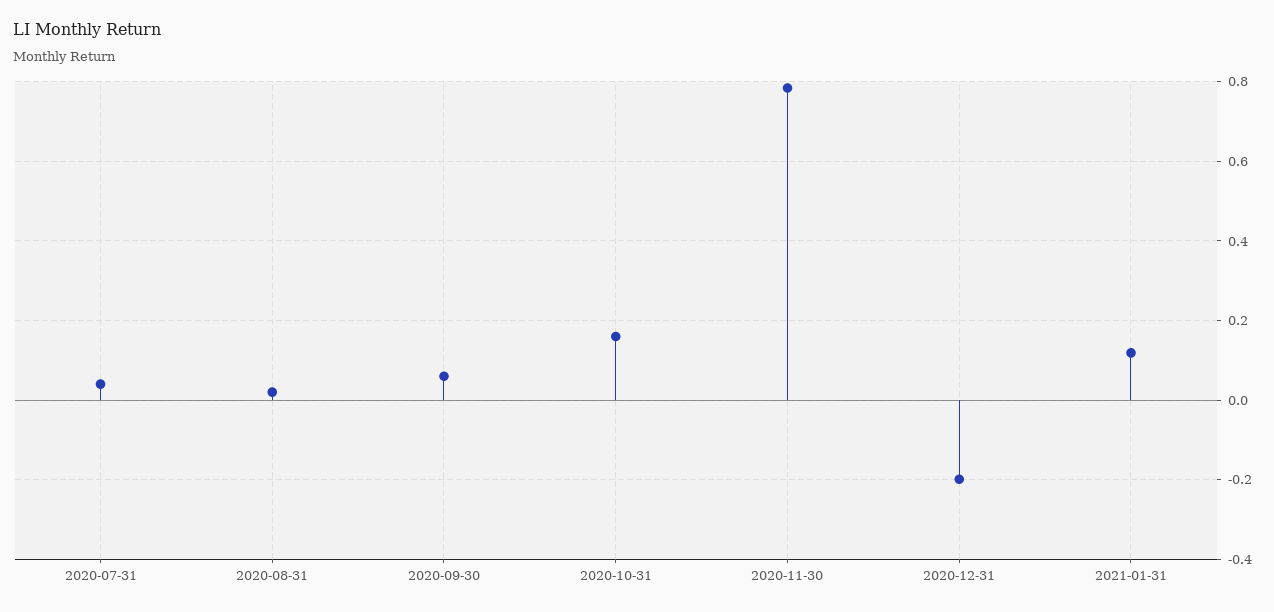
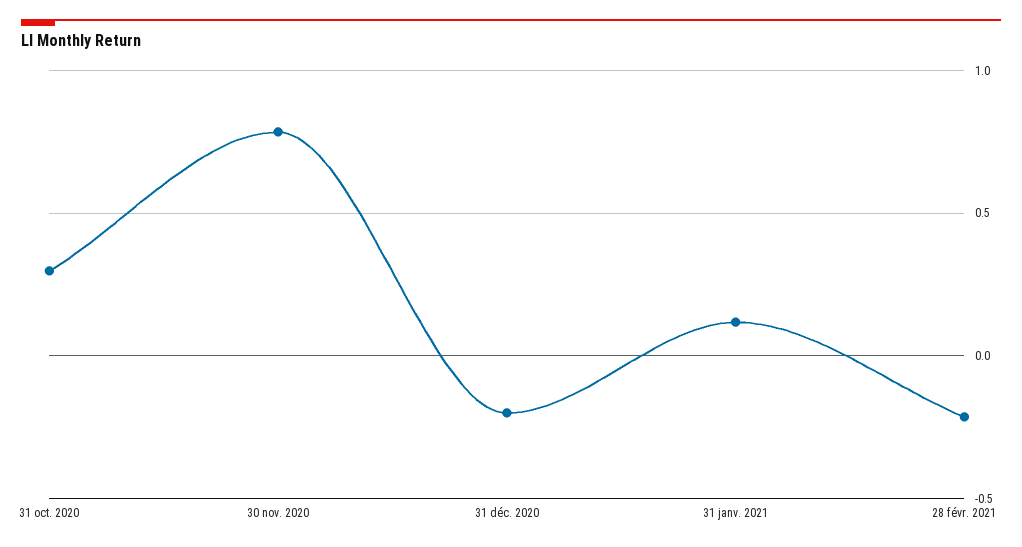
2020-07-31: 0.04 -> none
2020-08-31: 0.02 -> none
2020-09-30: 0.06 -> none
2020-10-31: 0.16 -> 0.3
28 févr. 2021: none -> -0.2

